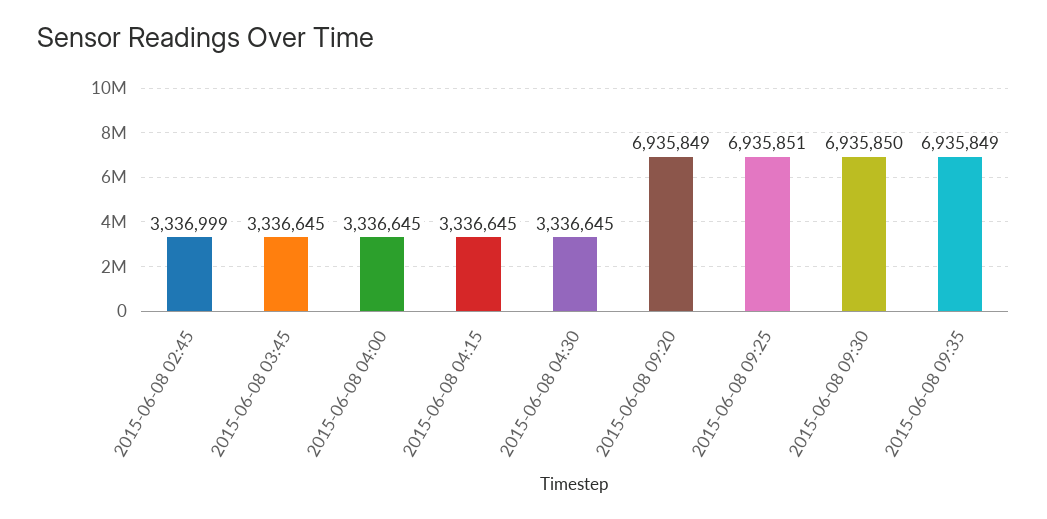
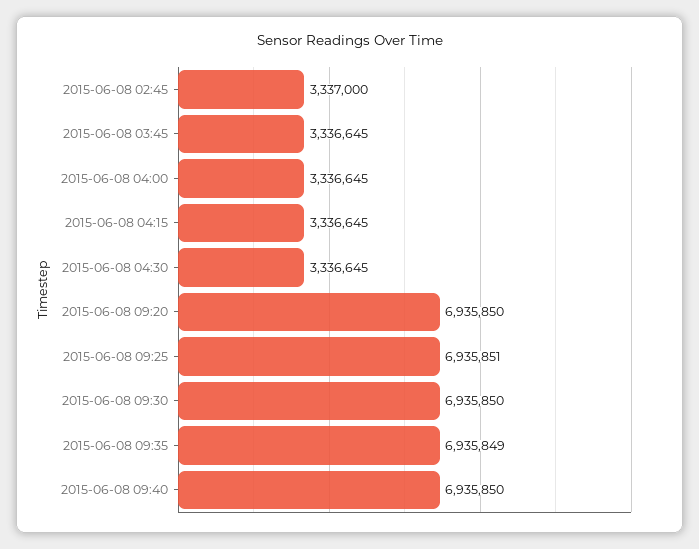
2015-06-08 02:45: 3336999 -> 3337000
2015-06-08 09:20: 6935849 -> 6935850
2015-06-08 09:40: none -> 6935850

